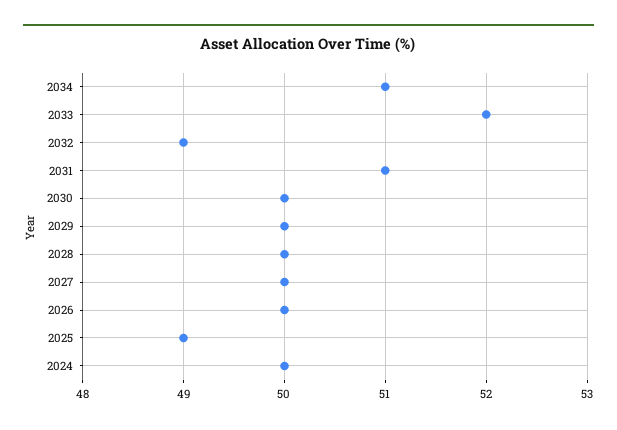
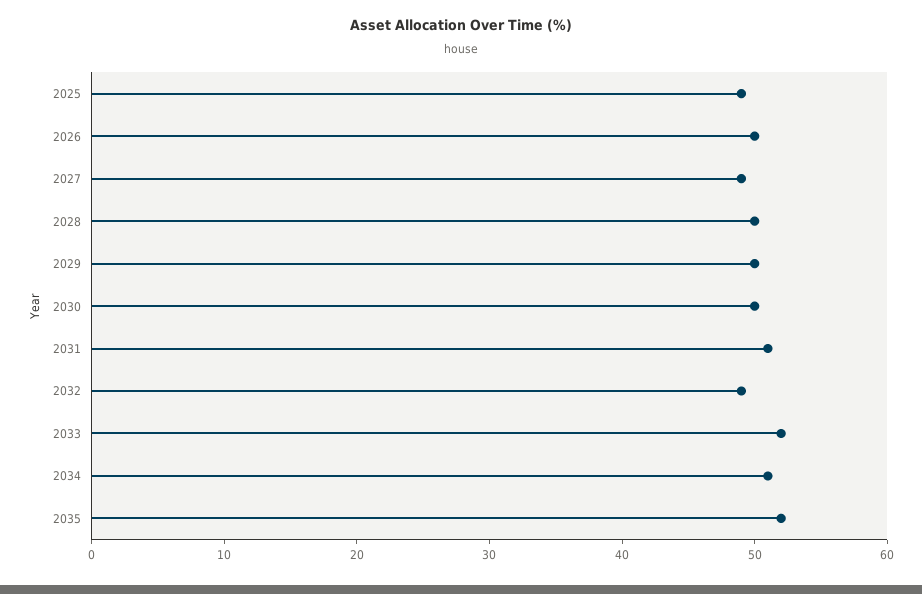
2027: 50 -> 49
2024: 50 -> none
2035: none -> 52

